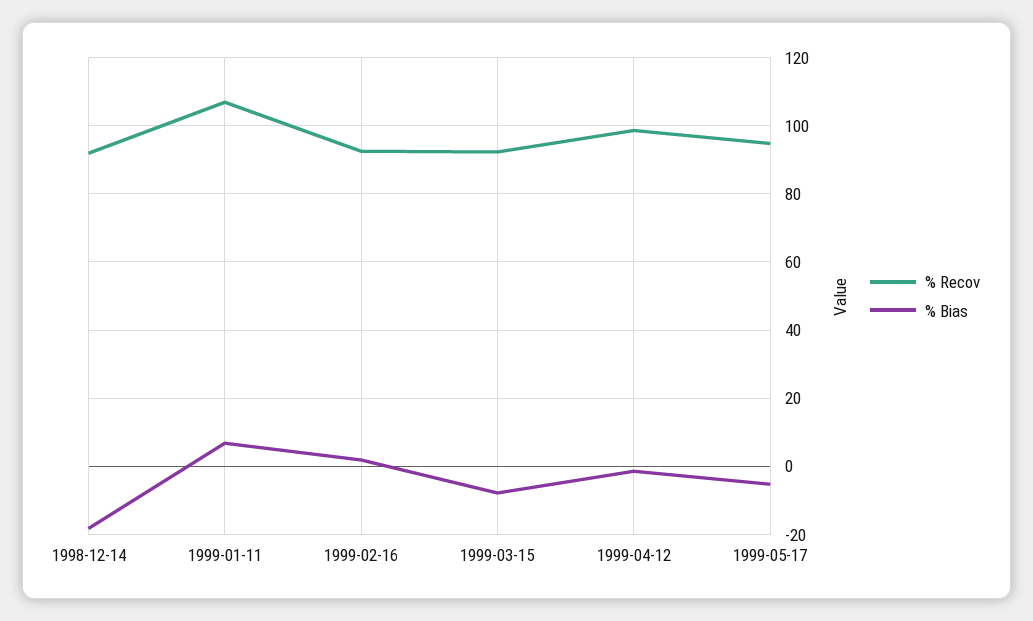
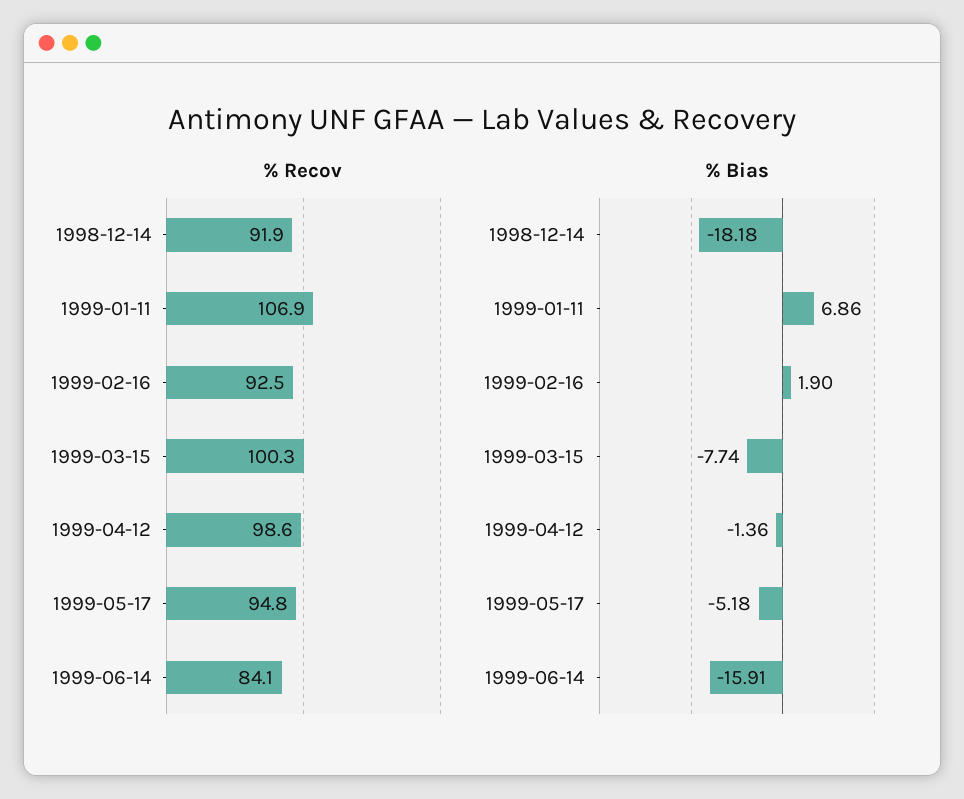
% Recov, 1999-03-15: 92 -> 100.3
% Recov, 1999-06-14: none -> 84.1
% Bias, 1999-06-14: none -> -15.91

